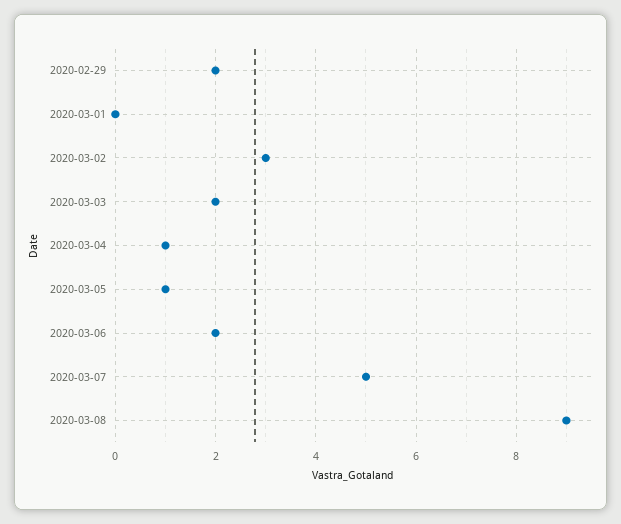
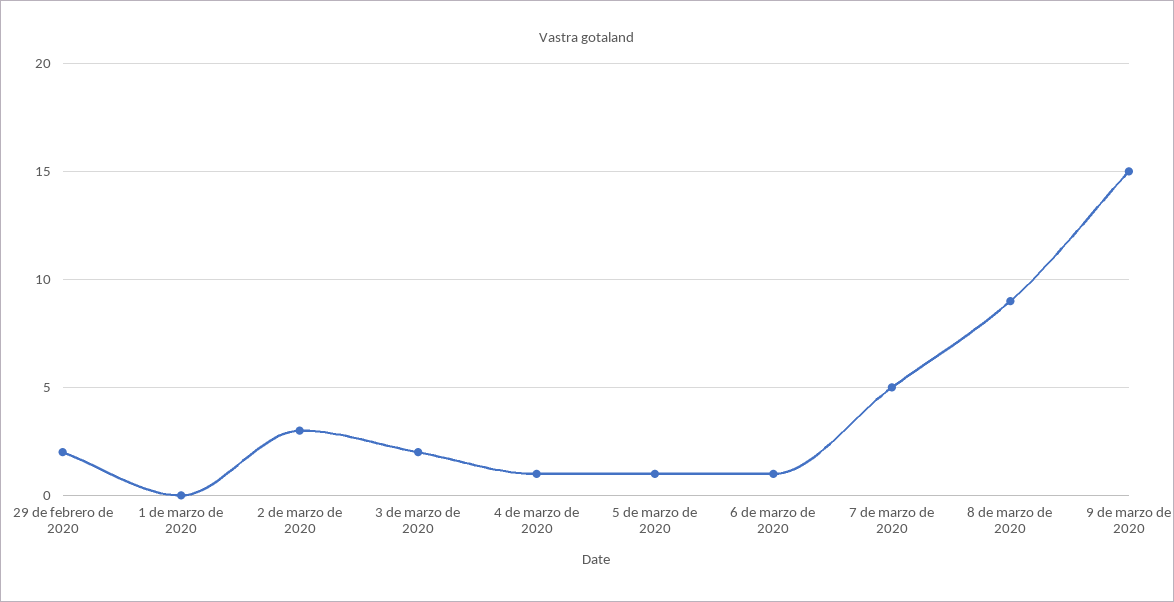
2020-03-06: 2 -> 1
9 de marzo de 2020: none -> 15

